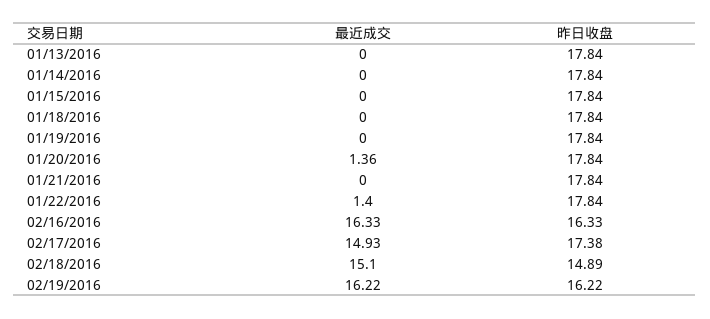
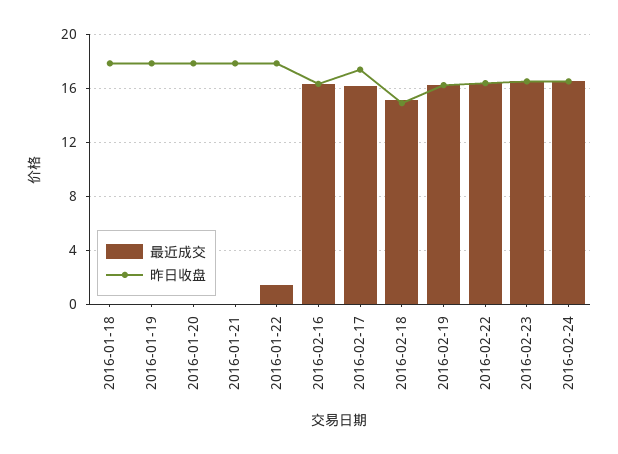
最近成交, 01/13/2016: 0 -> none
昨日收盘, 01/13/2016: 17.84 -> none
最近成交, 01/14/2016: 0 -> none
昨日收盘, 01/14/2016: 17.84 -> none
最近成交, 01/15/2016: 0 -> none
昨日收盘, 01/15/2016: 17.84 -> none
最近成交, 01/20/2016: 1.36 -> 0
最近成交, 02/17/2016: 14.93 -> 16
最近成交, 2016-02-22: none -> 16.5
昨日收盘, 2016-02-22: none -> 16.5
最近成交, 2016-02-23: none -> 16.5
昨日收盘, 2016-02-23: none -> 16.5
最近成交, 2016-02-24: none -> 16.5
昨日收盘, 2016-02-24: none -> 16.5

